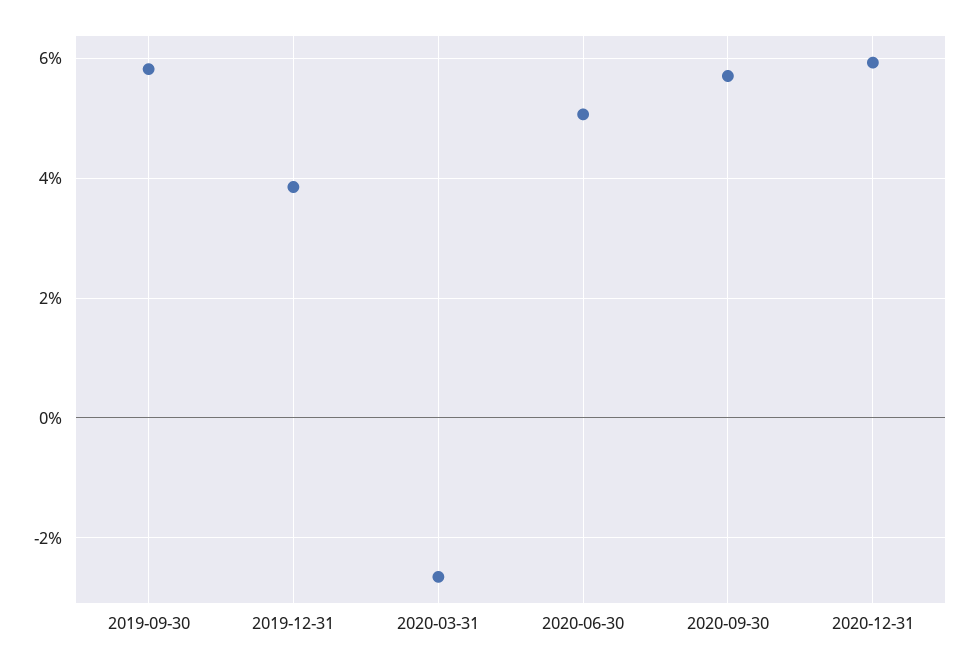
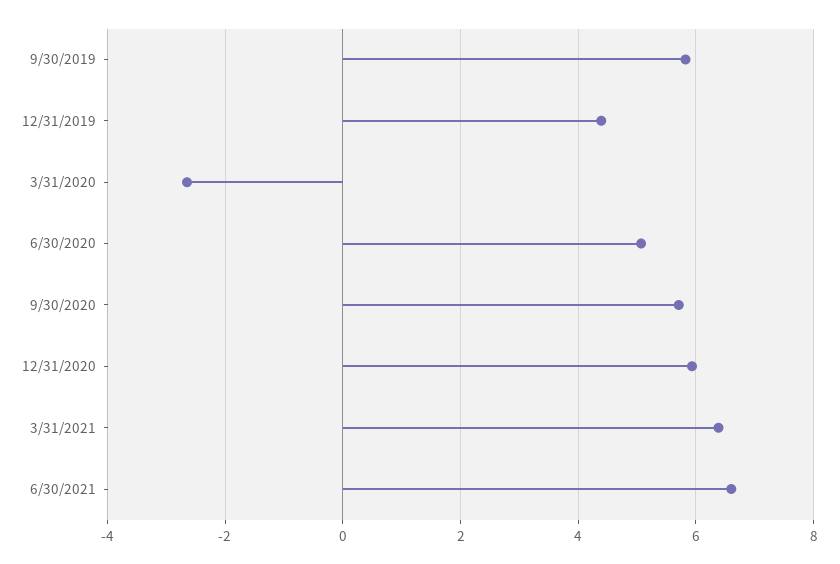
2019-12-31: 3.8 -> 4.4
3/31/2021: none -> 6.4
6/30/2021: none -> 6.6

